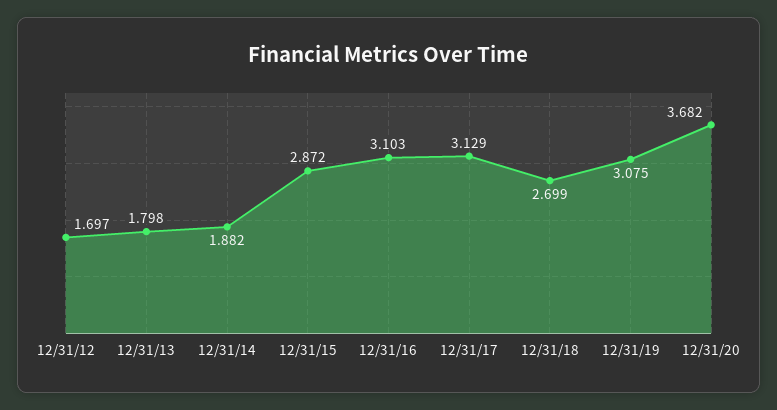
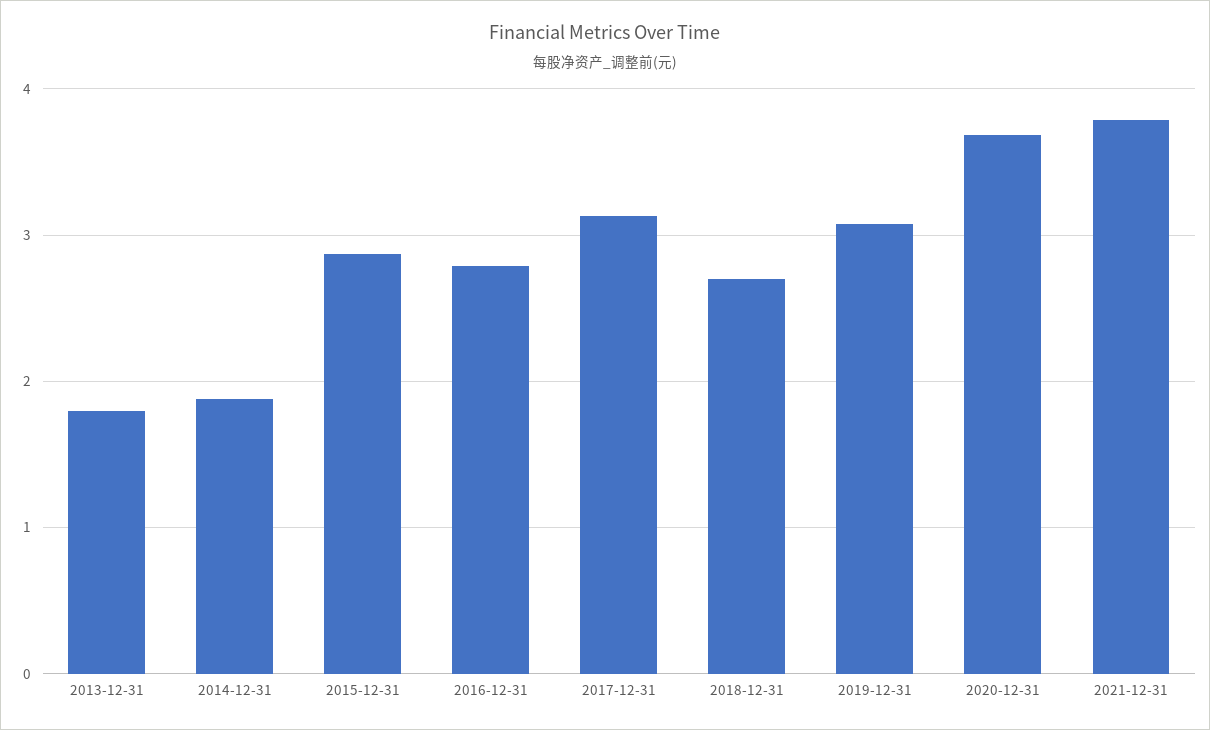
12/31/12: 1.697 -> none
12/31/16: 3.103 -> 2.8
2021-12-31: none -> 3.8

